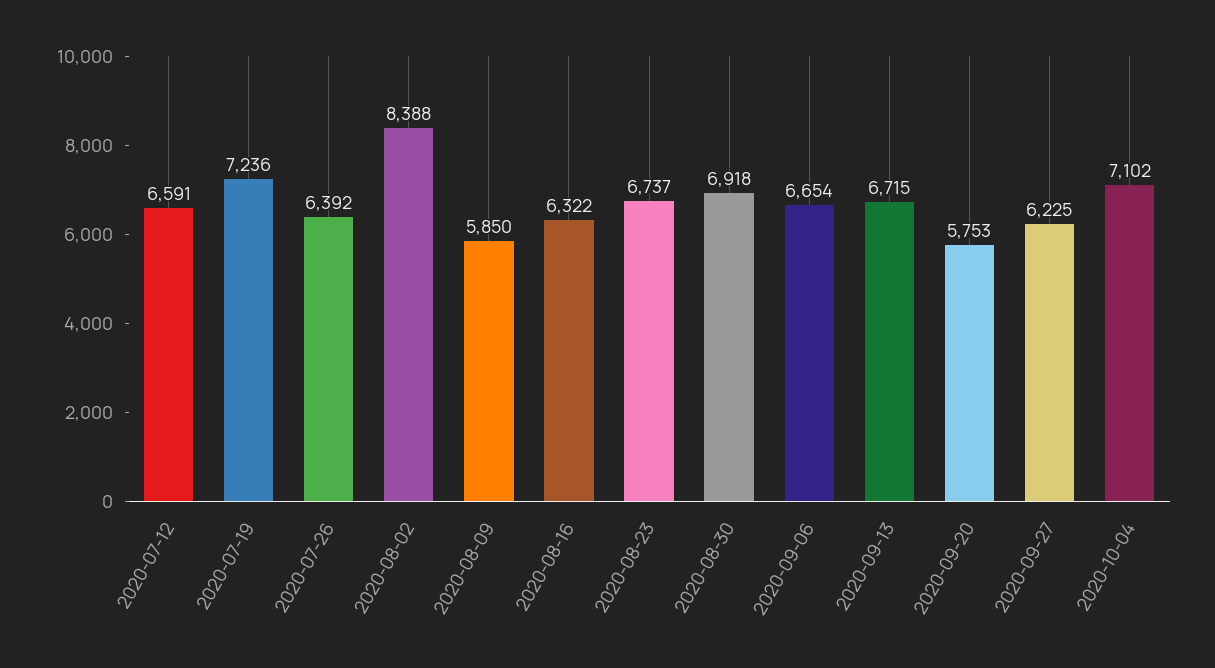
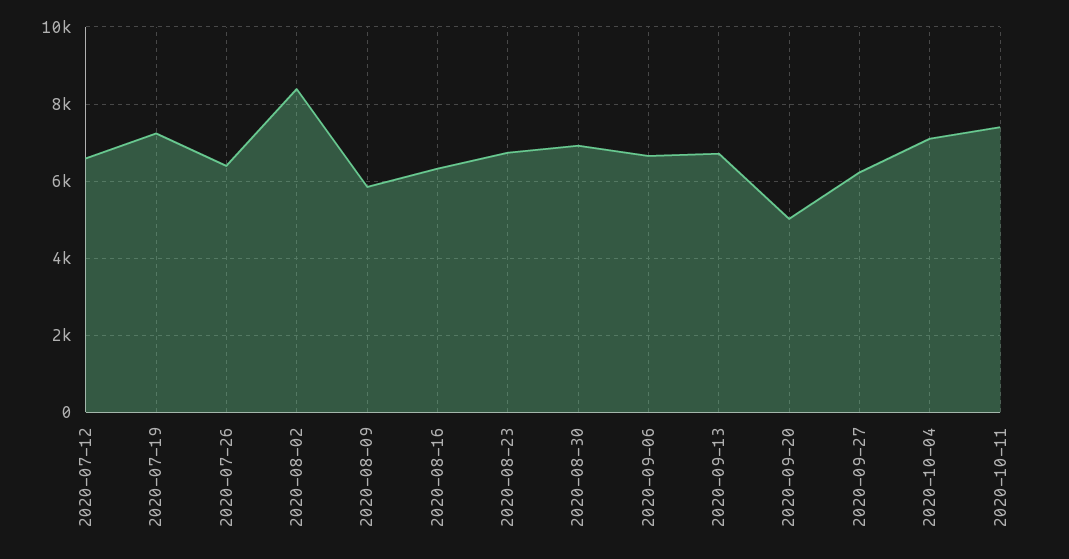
2020-09-20: 5753 -> 5000
2020-10-11: none -> 7400

